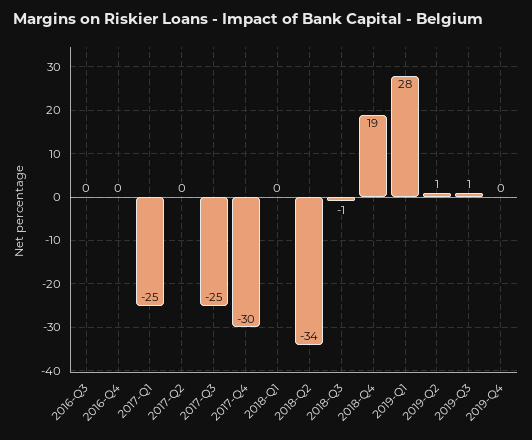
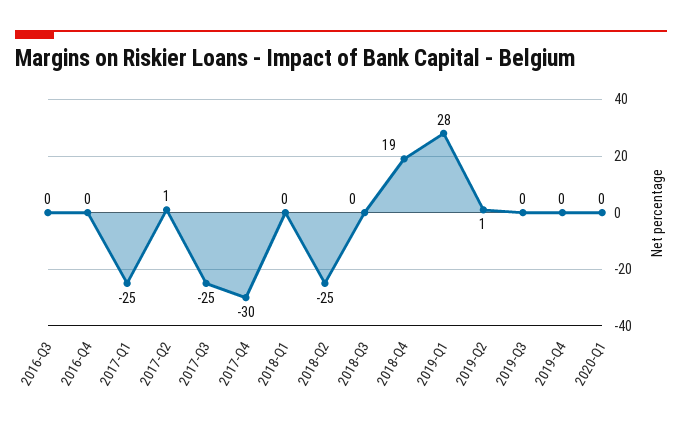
2017-Q2: 0 -> 1
2018-Q2: -34 -> -25
2018-Q3: -1 -> 0
2019-Q3: 1 -> 0
2020-Q1: none -> 0

